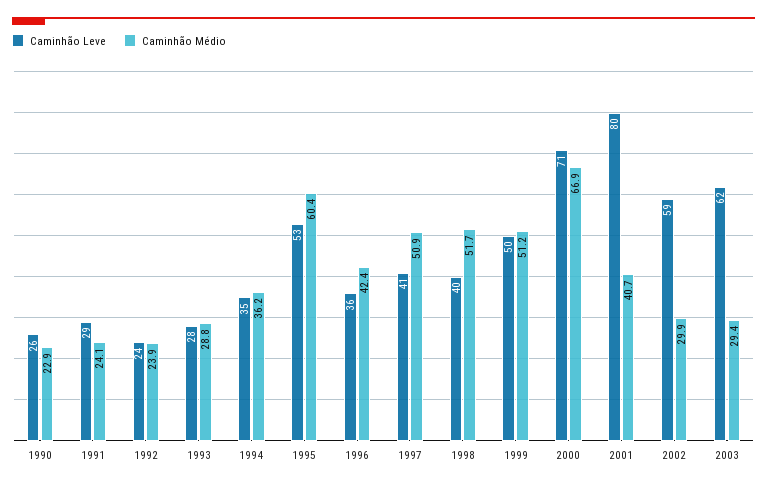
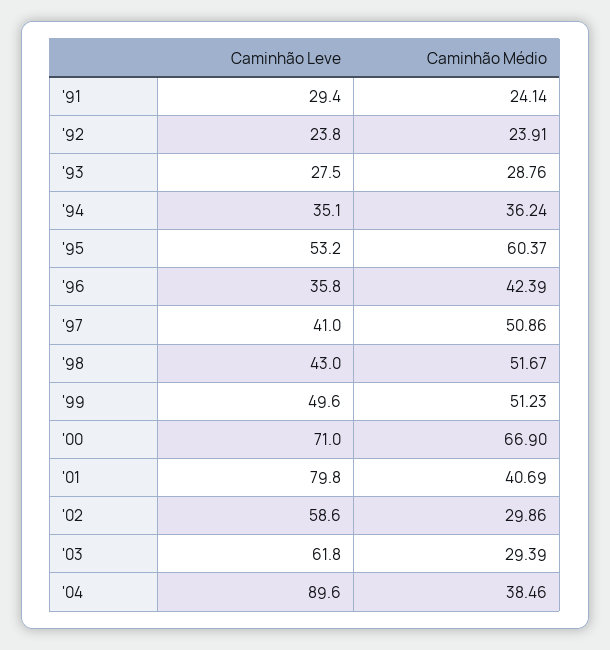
Caminhão Leve, 1990: 26 -> none
Caminhão Médio, 1990: 22.9 -> none
Caminhão Leve, 1998: 40 -> 43
Caminhão Leve, '04: none -> 89.6
Caminhão Médio, '04: none -> 38.46

